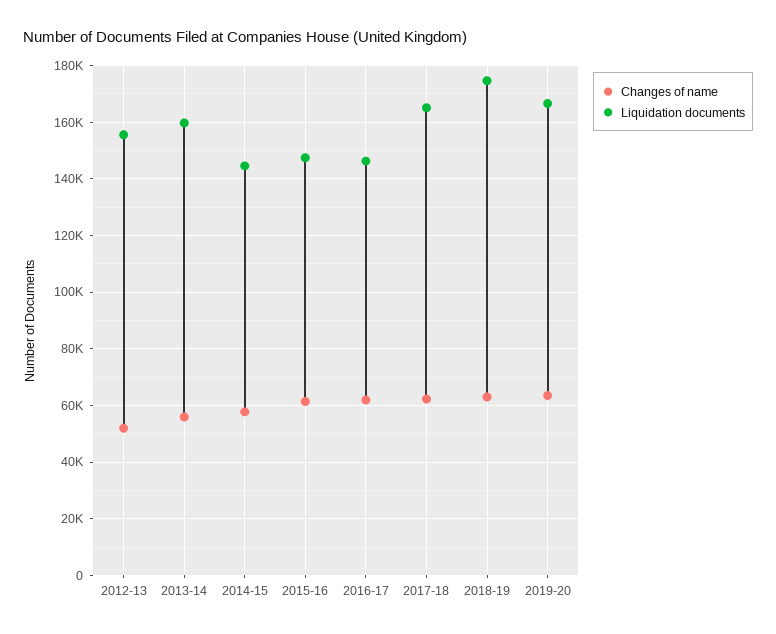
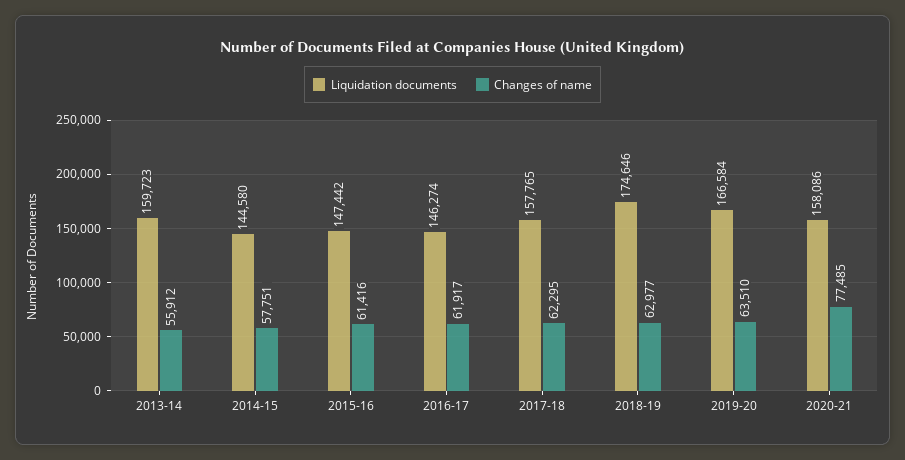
Changes of name, 2012-13: 52500 -> none
Liquidation documents, 2012-13: 155000 -> none
Liquidation documents, 2017-18: 165000 -> 157765
Liquidation documents, 2020-21: none -> 158086
Changes of name, 2020-21: none -> 77485

